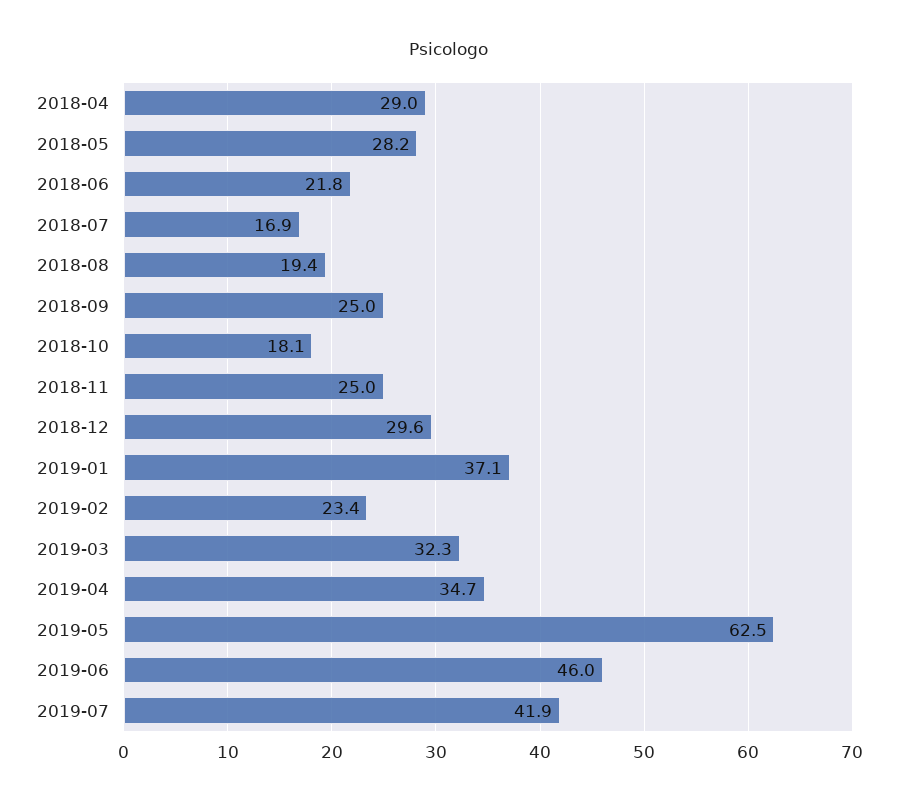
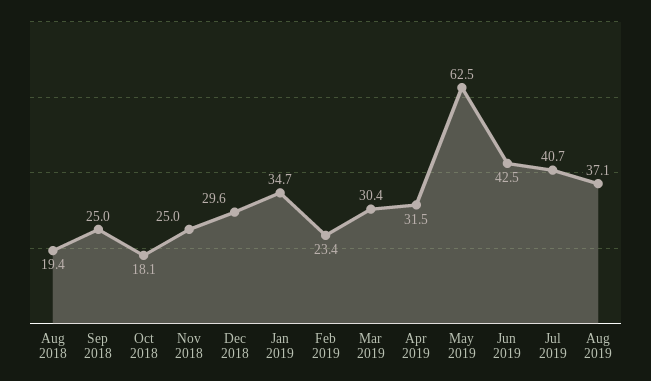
2018-04: 29 -> none
2018-05: 28.2 -> none
2018-06: 21.8 -> none
2018-07: 16.9 -> none
2019-01: 37.1 -> 34.7
2019-03: 32.3 -> 30.4
2019-04: 34.7 -> 31.5
2019-06: 46 -> 42.5
2019-07: 41.9 -> 40.7
Aug 2019: none -> 37.1

